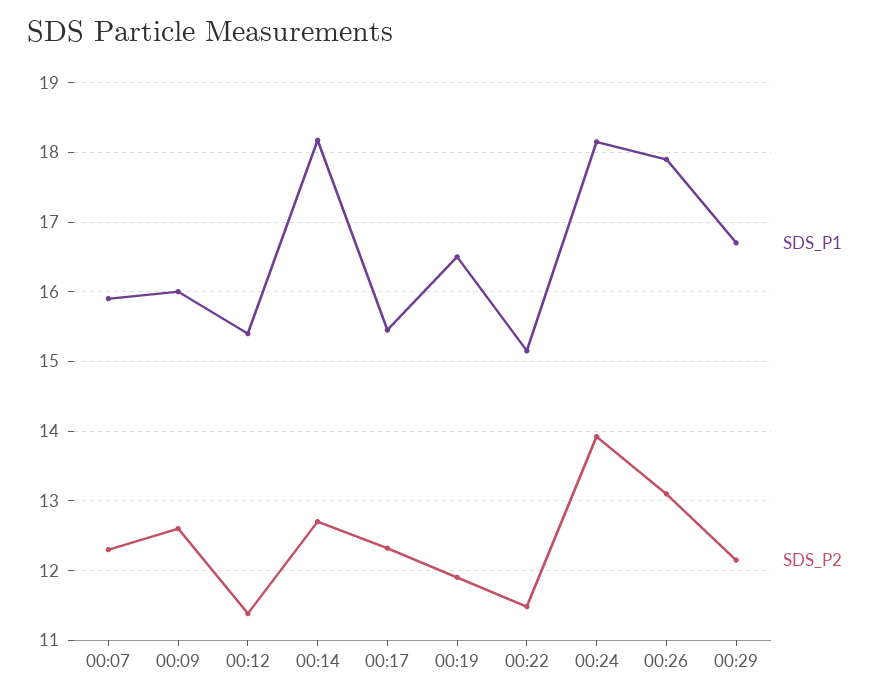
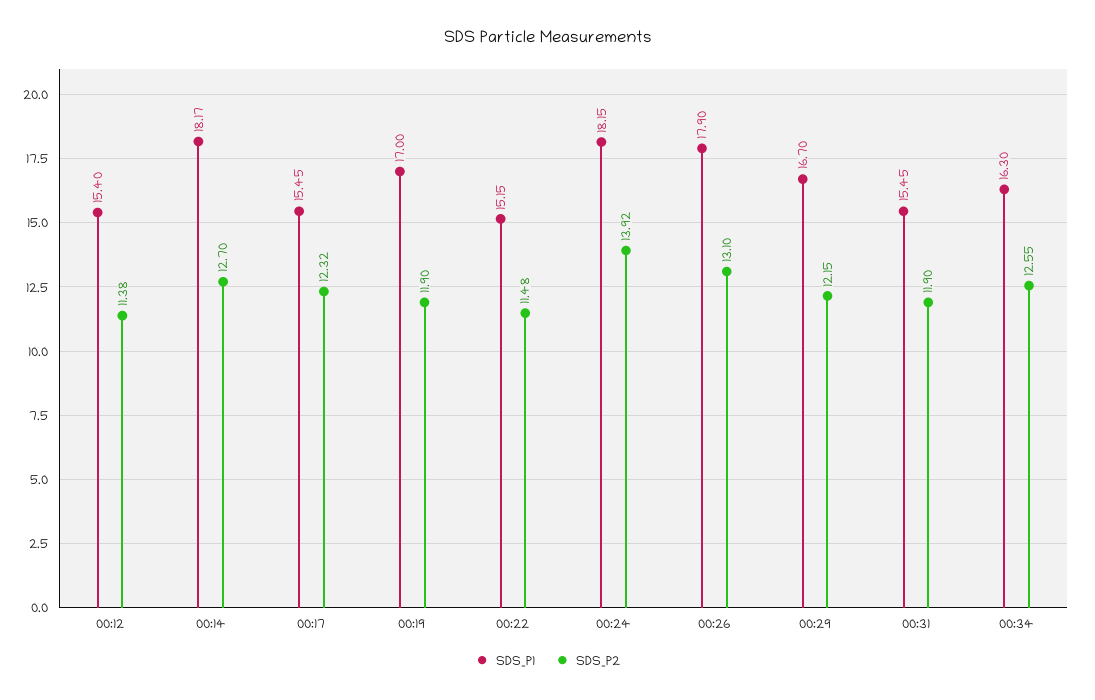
SDS_P1, 00:07: 15.9 -> none
SDS_P2, 00:07: 12.3 -> none
SDS_P1, 00:09: 16 -> none
SDS_P2, 00:09: 12.6 -> none
SDS_P1, 00:19: 16.5 -> 17
SDS_P1, 00:31: none -> 15.45
SDS_P2, 00:31: none -> 11.9
SDS_P1, 00:34: none -> 16.3
SDS_P2, 00:34: none -> 12.55

